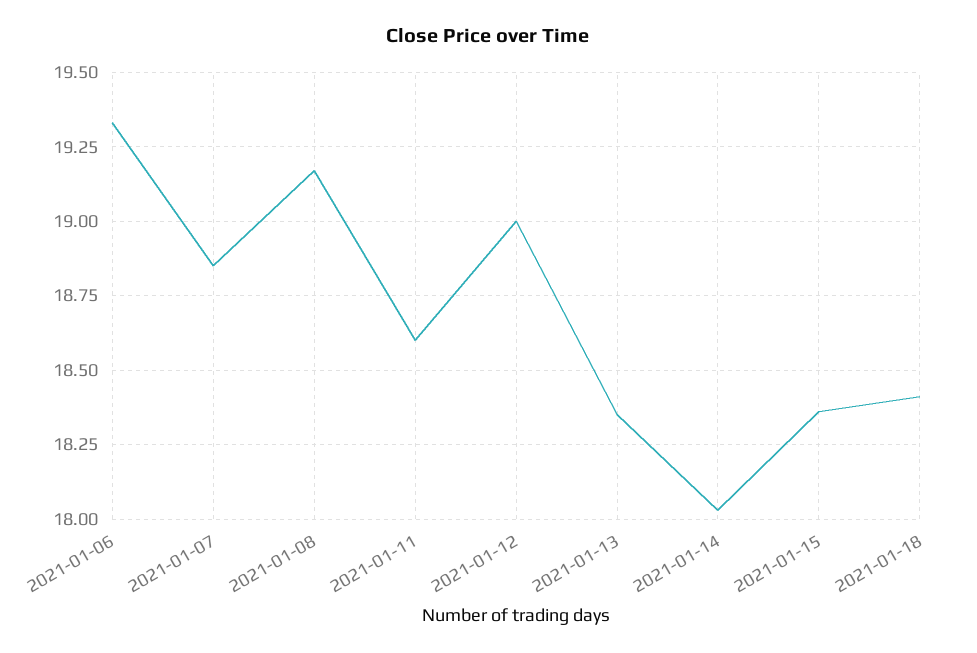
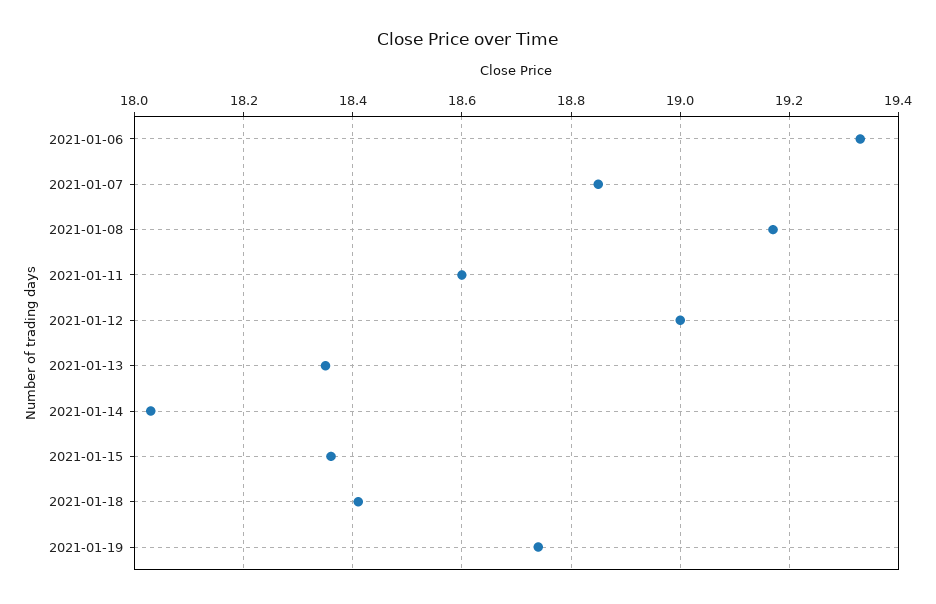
2021-01-19: none -> 18.75

